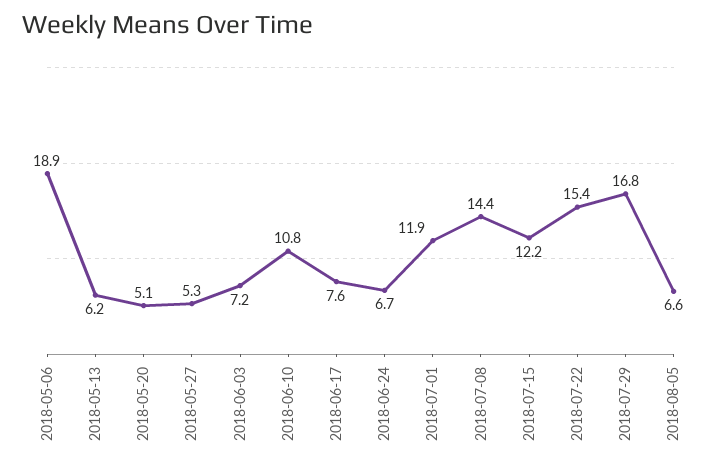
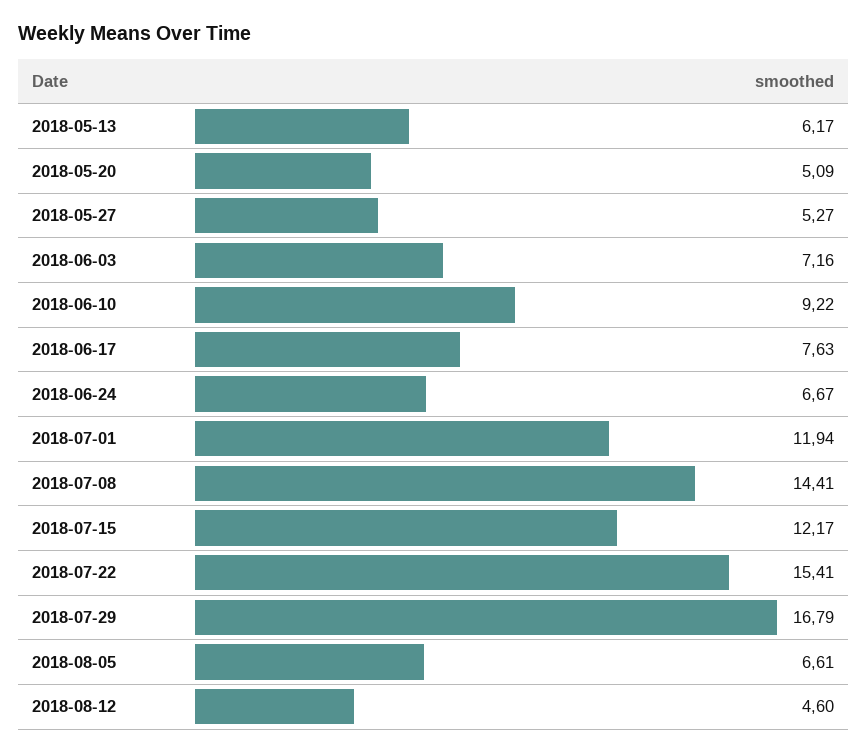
2018-05-06: 18.9 -> none
2018-06-10: 10.8 -> 9.22
2018-08-12: none -> 4.6

